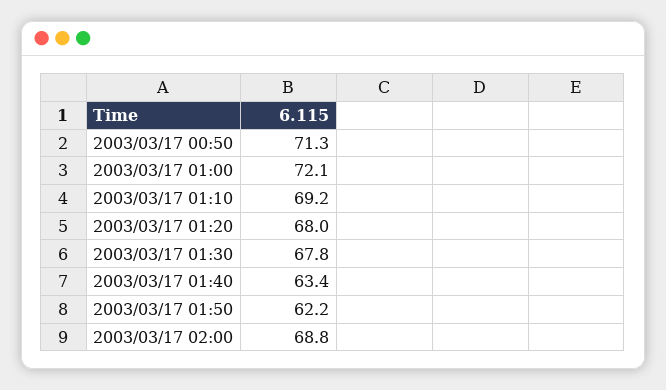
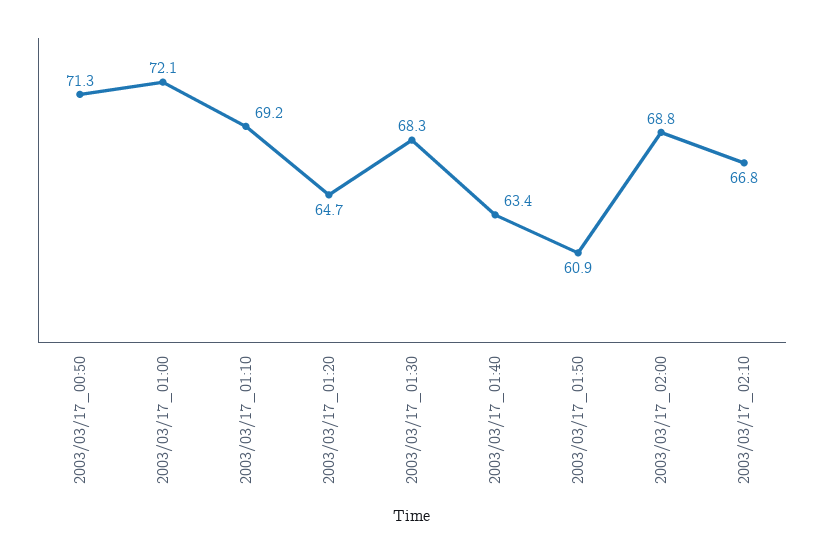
2003/03/17 01:20: 68 -> 64.7
2003/03/17 01:30: 67.8 -> 68.3
2003/03/17 01:50: 62.2 -> 60.9
2003/03/17_02:10: none -> 66.8

